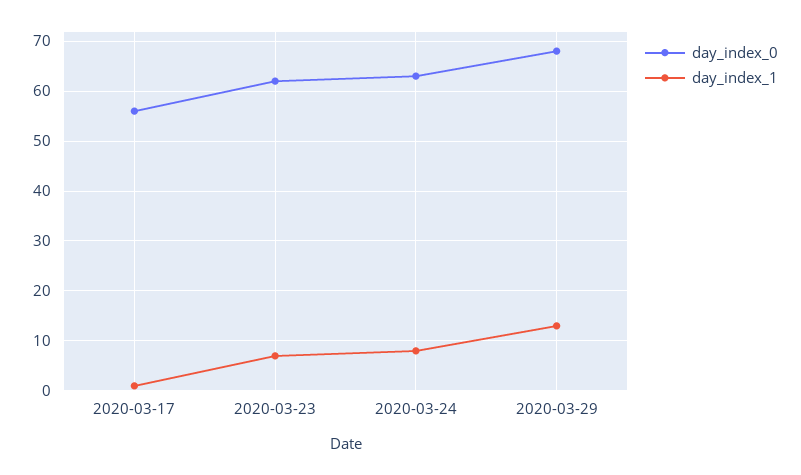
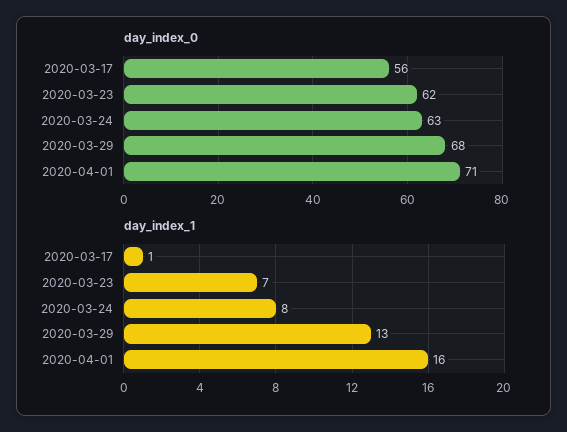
day_index_0, 2020-04-01: none -> 71
day_index_1, 2020-04-01: none -> 16

